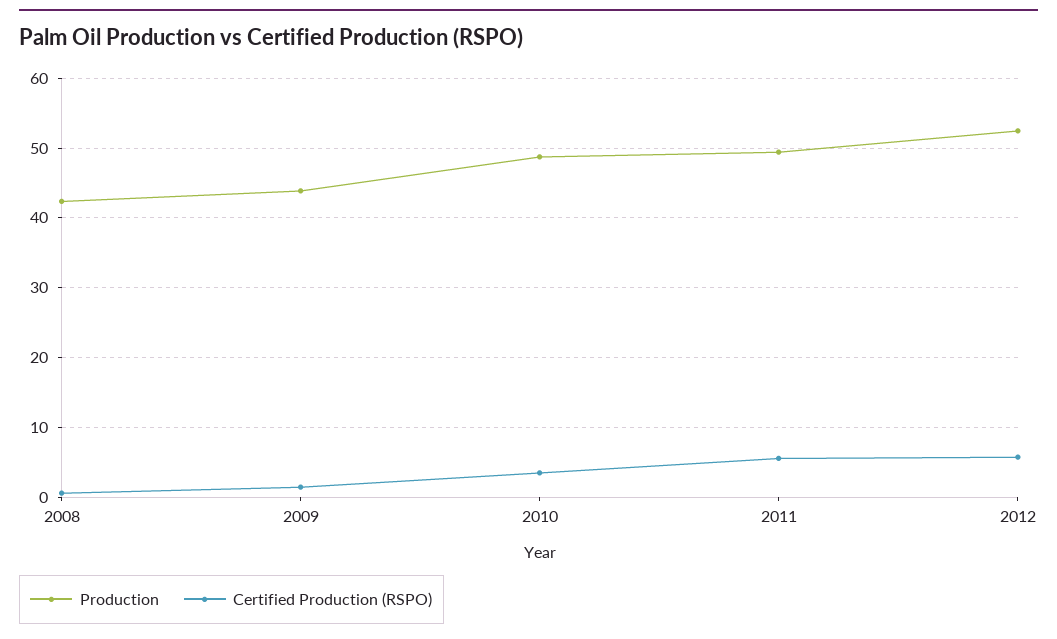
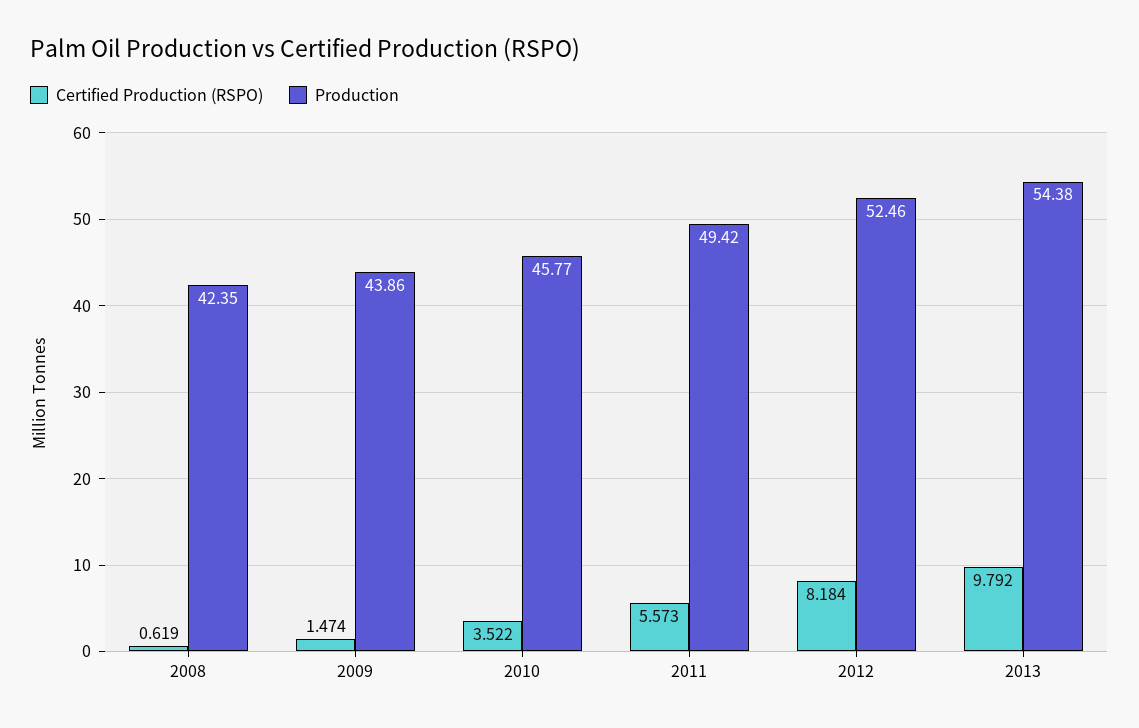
Production, 2010: 49 -> 45.77
Certified Production (RSPO), 2012: 6 -> 8.184
Certified Production (RSPO), 2013: none -> 9.792
Production, 2013: none -> 54.38

